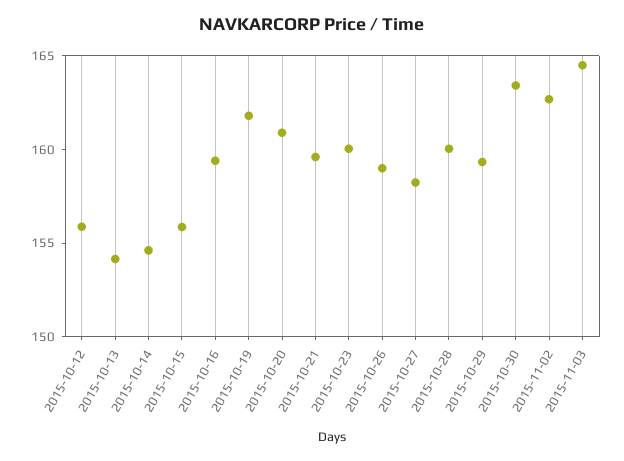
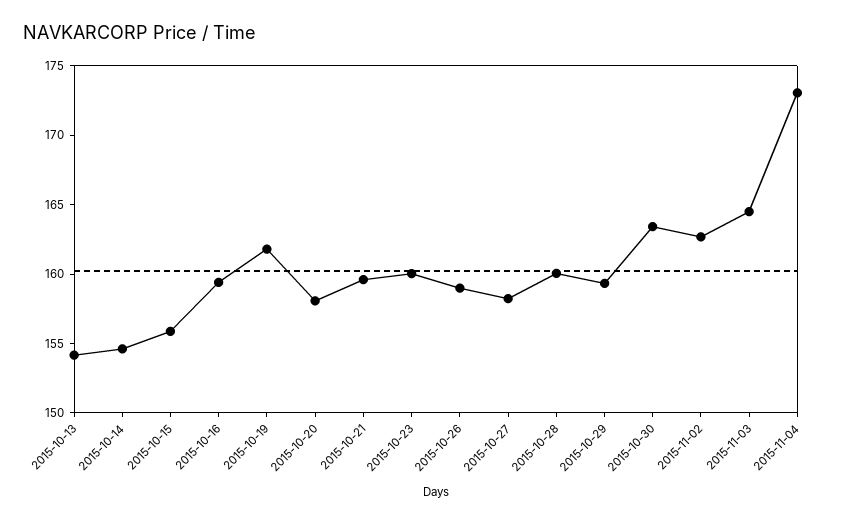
2015-10-12: 156 -> none
2015-10-20: 161 -> 158
2015-11-04: none -> 173

